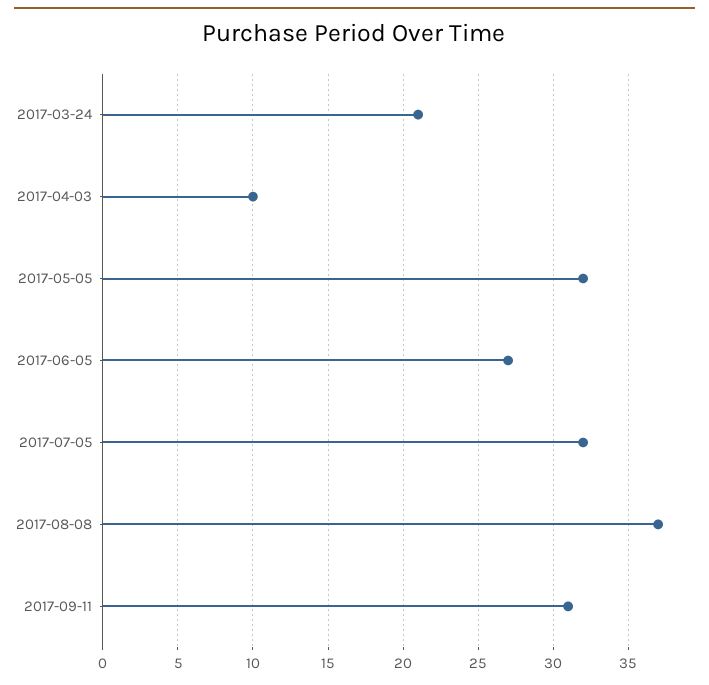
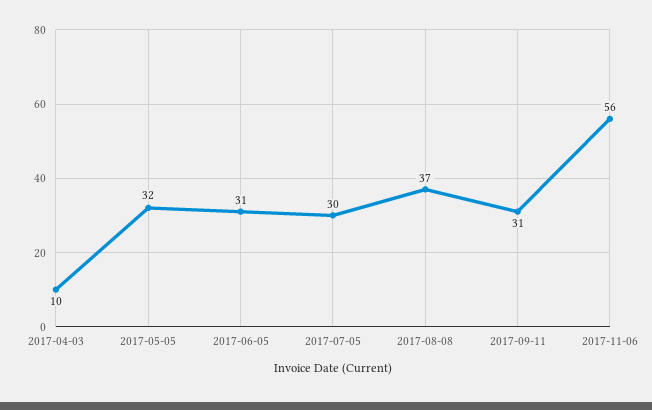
2017-03-24: 21 -> none
2017-06-05: 27 -> 31
2017-07-05: 32 -> 30
2017-11-06: none -> 56

